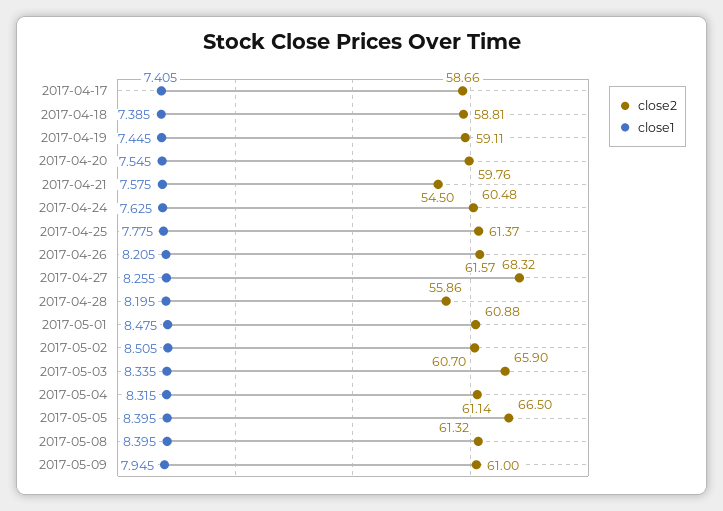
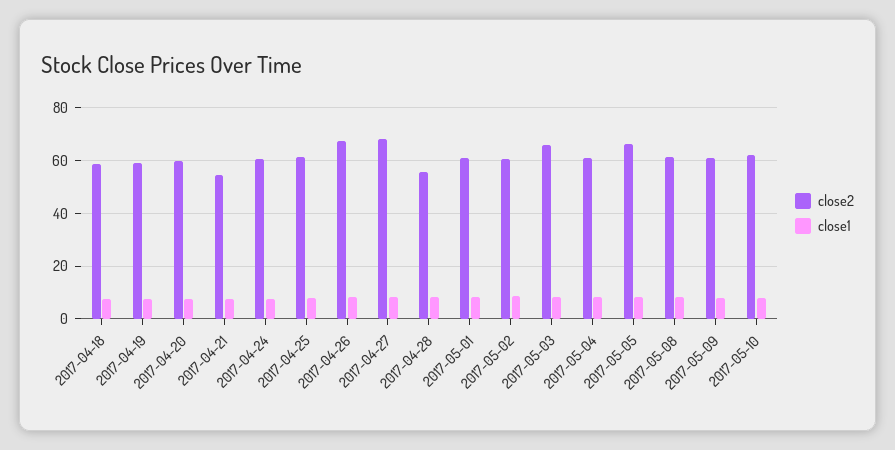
close2, 2017-04-17: 58.66 -> none
close1, 2017-04-17: 7.405 -> none
close2, 2017-04-26: 61.57 -> 67.5
close2, 2017-05-10: none -> 62.5
close1, 2017-05-10: none -> 7.5

